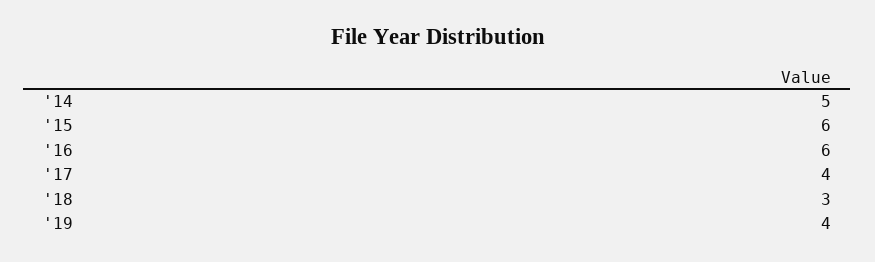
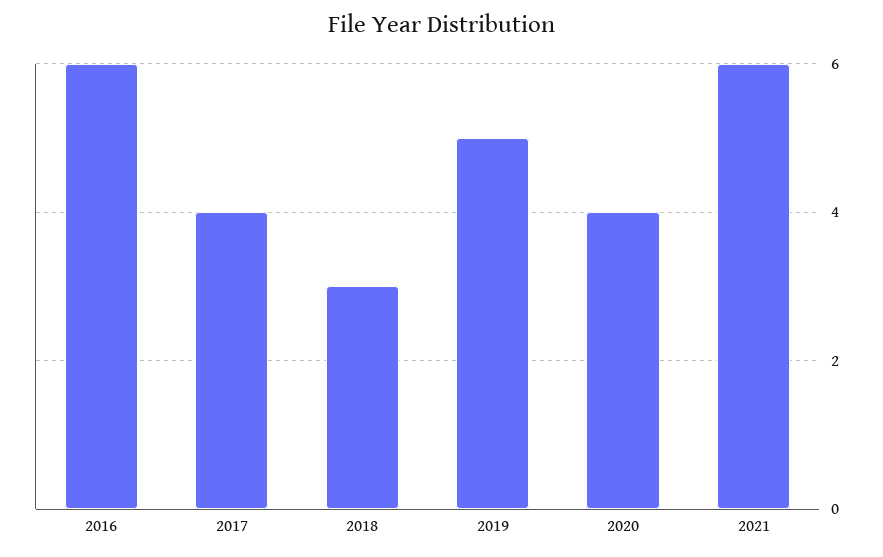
'14: 5 -> none
'15: 6 -> none
'19: 4 -> 5
2020: none -> 4
2021: none -> 6

